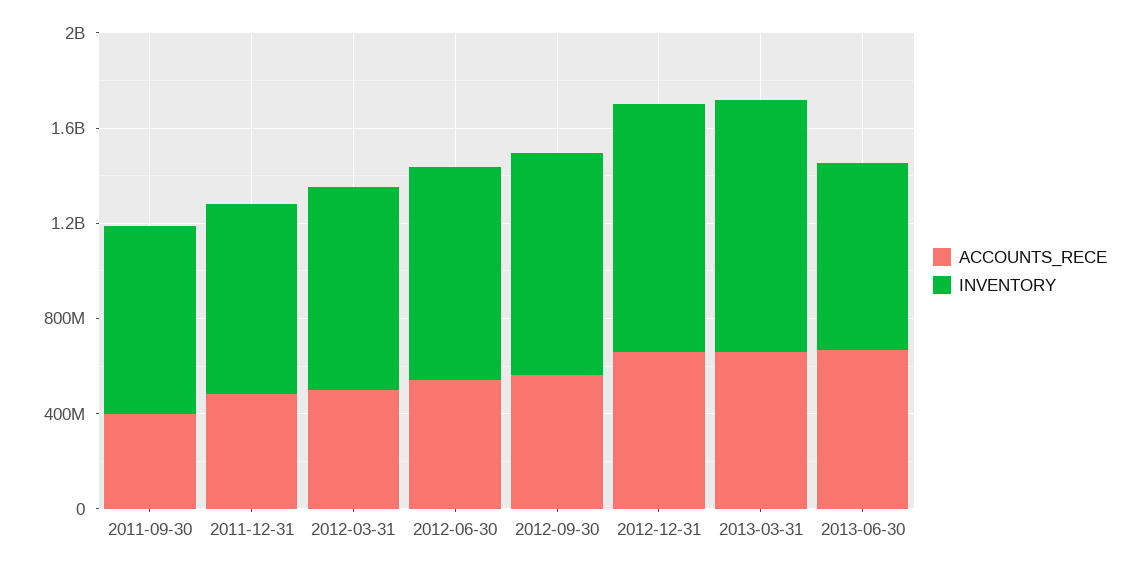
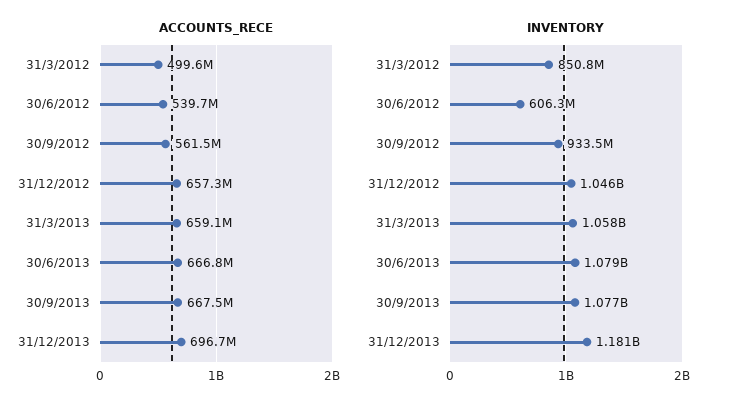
ACCOUNTS_RECE, 2011-09-30: 400000000 -> none
INVENTORY, 2011-09-30: 800000000 -> none
ACCOUNTS_RECE, 2011-12-31: 500000000 -> none
INVENTORY, 2011-12-31: 800000000 -> none
INVENTORY, 2012-06-30: 900000000 -> 606300000
INVENTORY, 2013-06-30: 800000000 -> 1079000000
ACCOUNTS_RECE, 30/9/2013: none -> 667500000
ACCOUNTS_RECE, 31/12/2013: none -> 696700000
INVENTORY, 30/9/2013: none -> 1077000000
INVENTORY, 31/12/2013: none -> 1181000000

